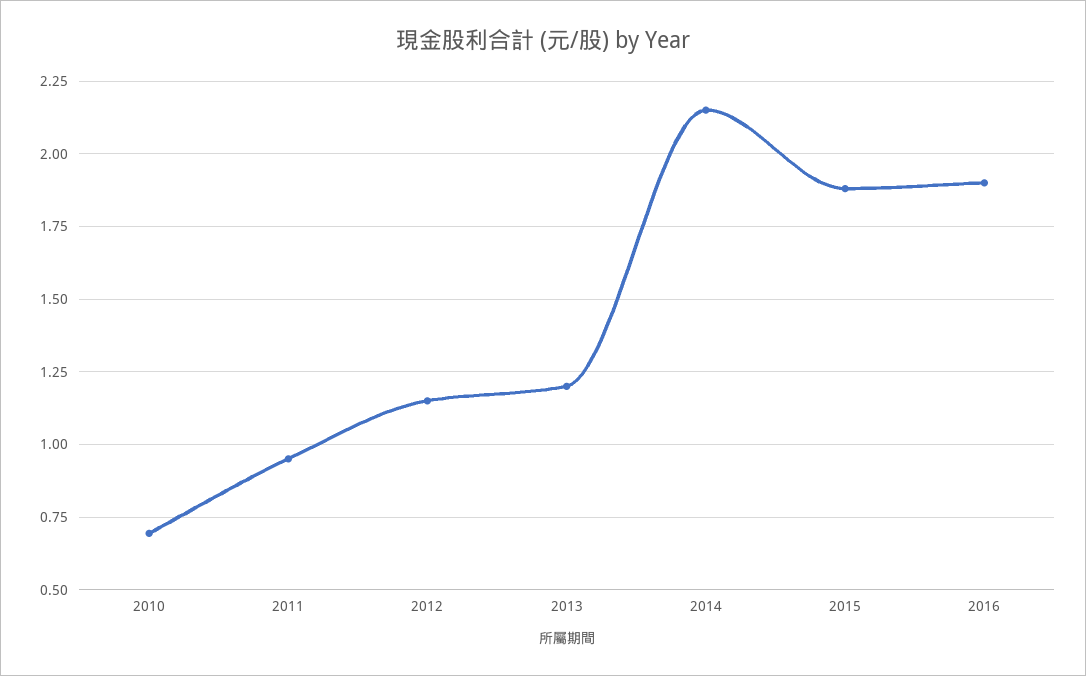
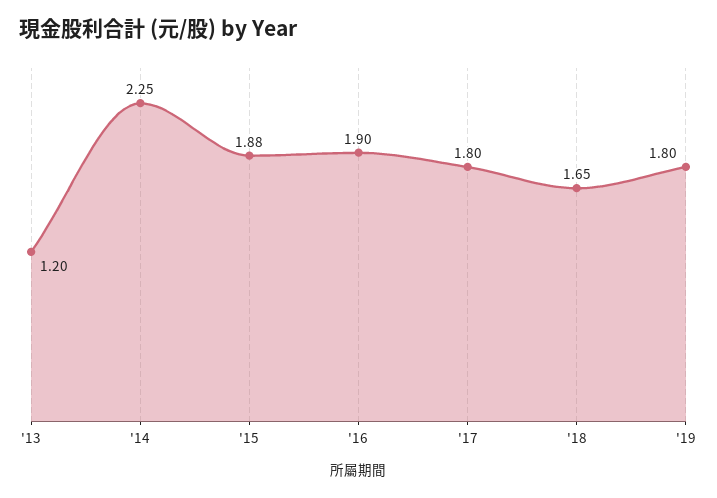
2010: 0.7 -> none
2011: 0.95 -> none
2012: 1.15 -> none
2014: 2.15 -> 2.25
'17: none -> 1.8
'18: none -> 1.65
'19: none -> 1.8

